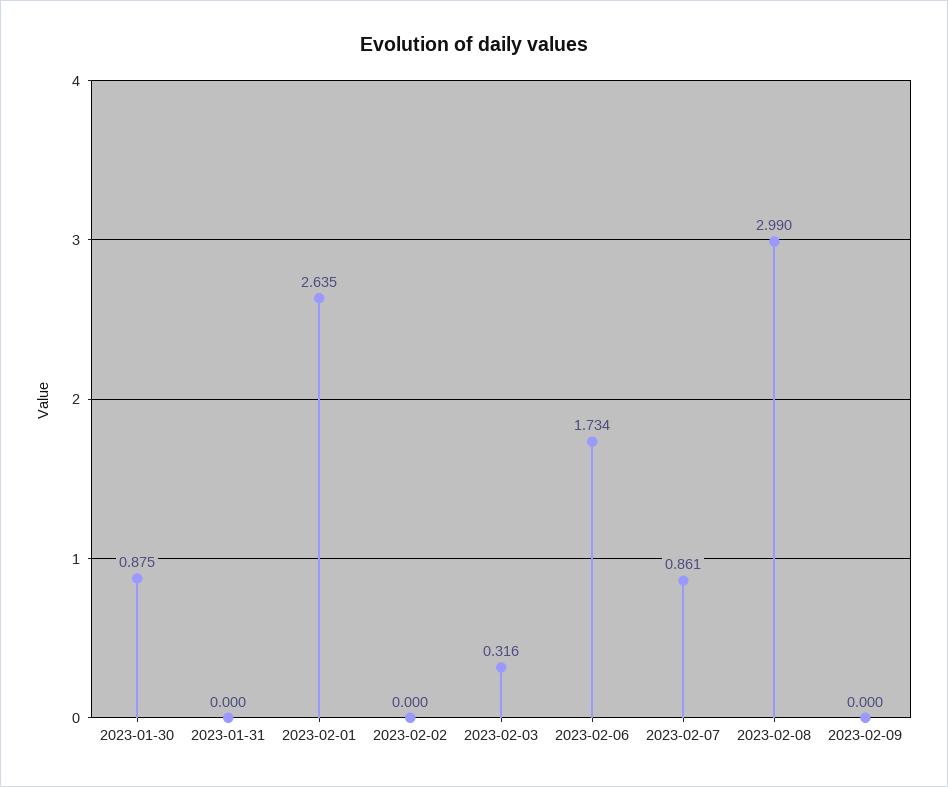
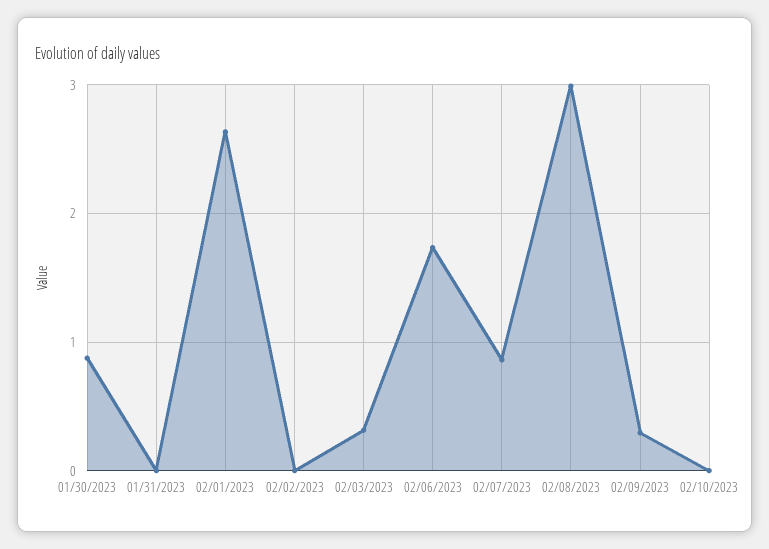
2023-02-09: 0 -> 0.3
02/10/2023: none -> 0

